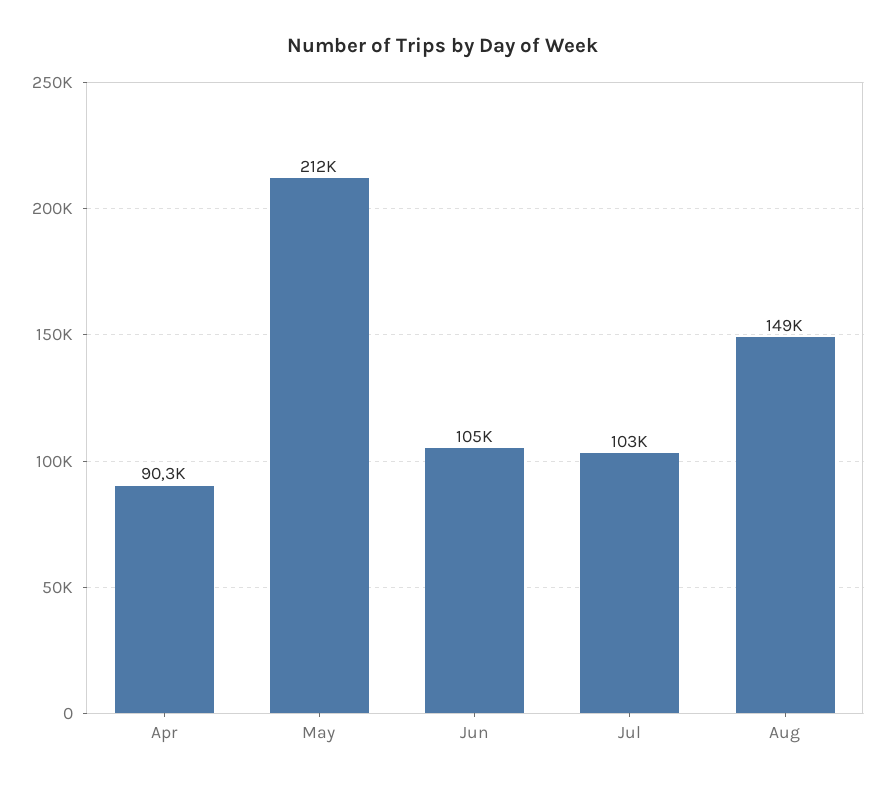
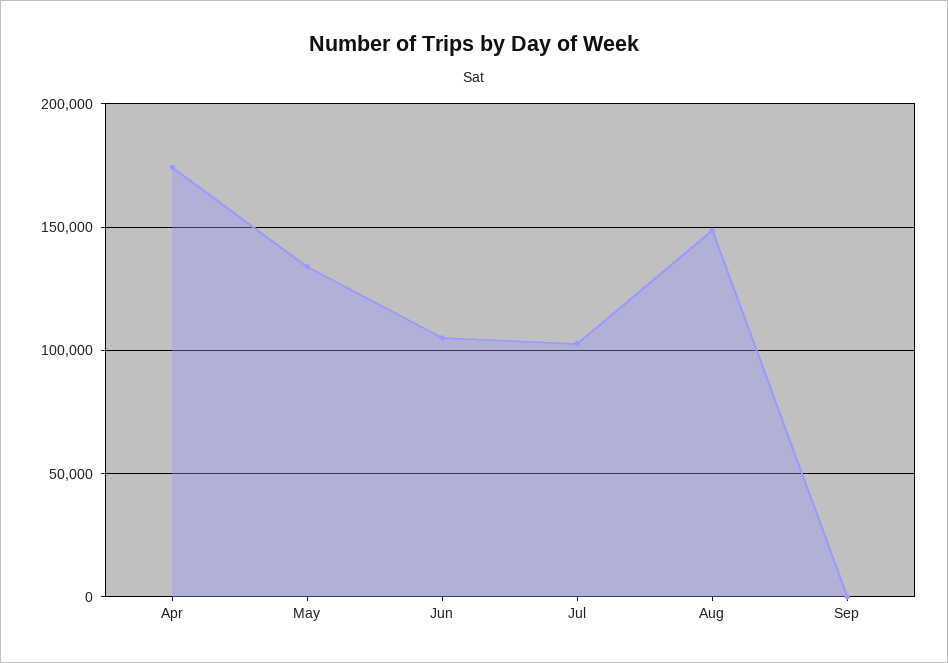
Apr: 90300 -> 175000
May: 212000 -> 135000
Sep: none -> 0

